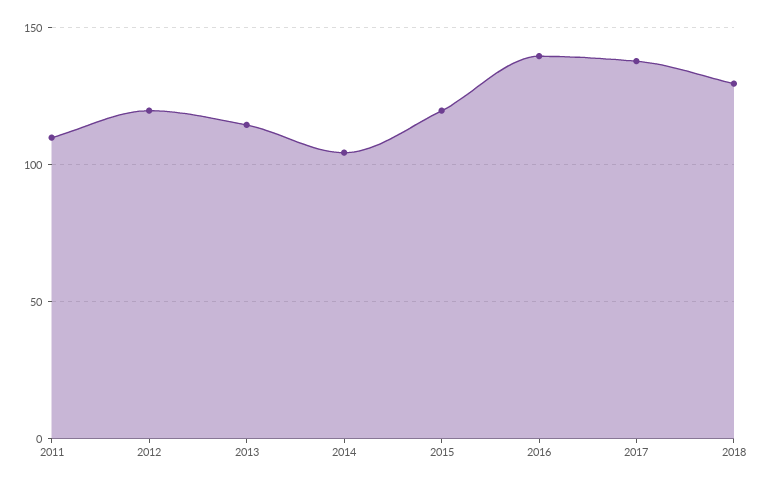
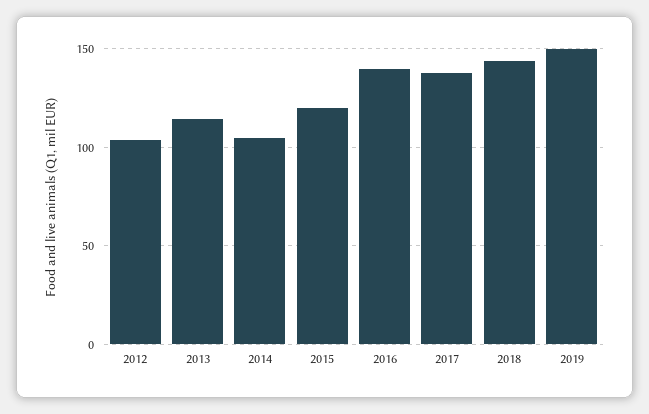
2011: 110 -> none
2012: 120 -> 105
2018: 130 -> 145
2019: none -> 150

